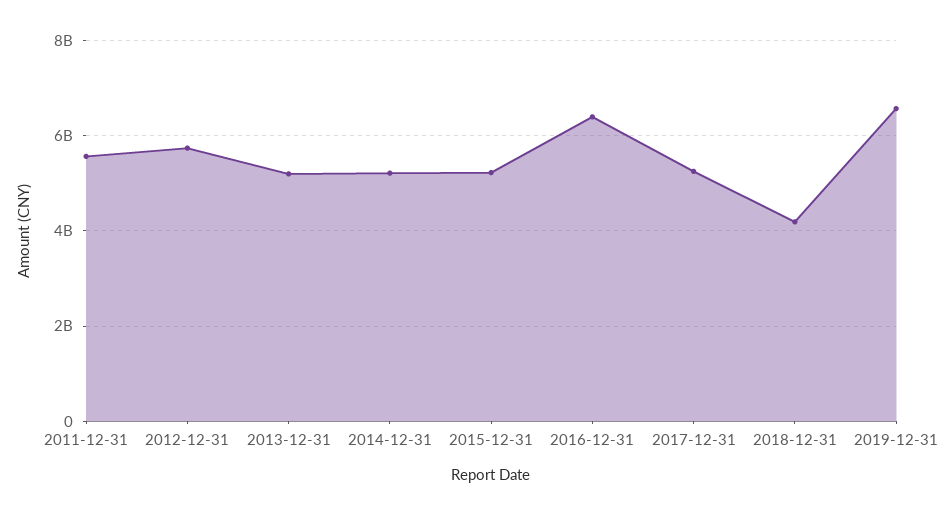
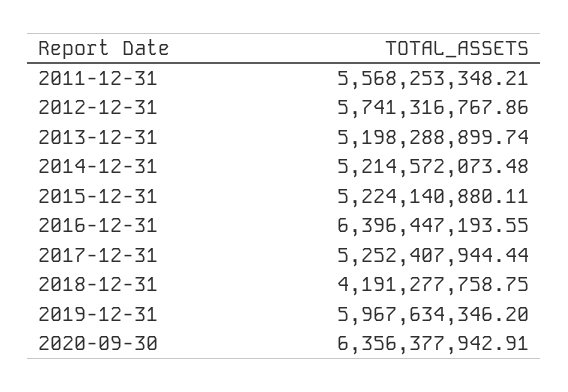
2019-12-31: 6600000000 -> 5967634346.2
2020-09-30: none -> 6356377942.91

